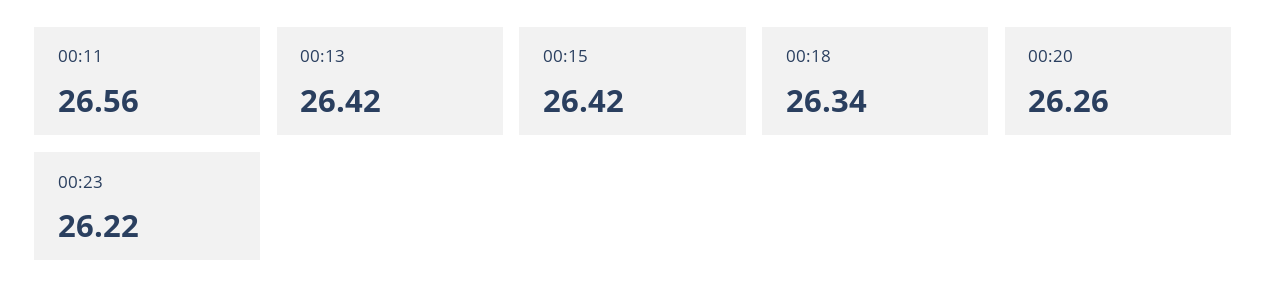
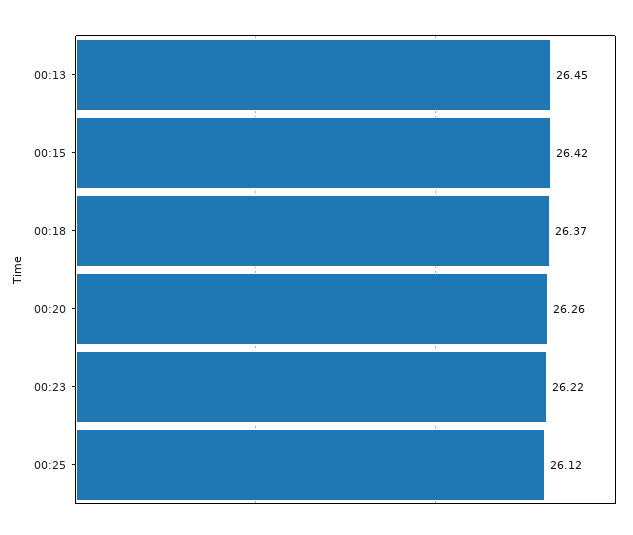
00:11: 26.56 -> none
00:13: 26.42 -> 26.45
00:18: 26.34 -> 26.37
00:25: none -> 26.12

